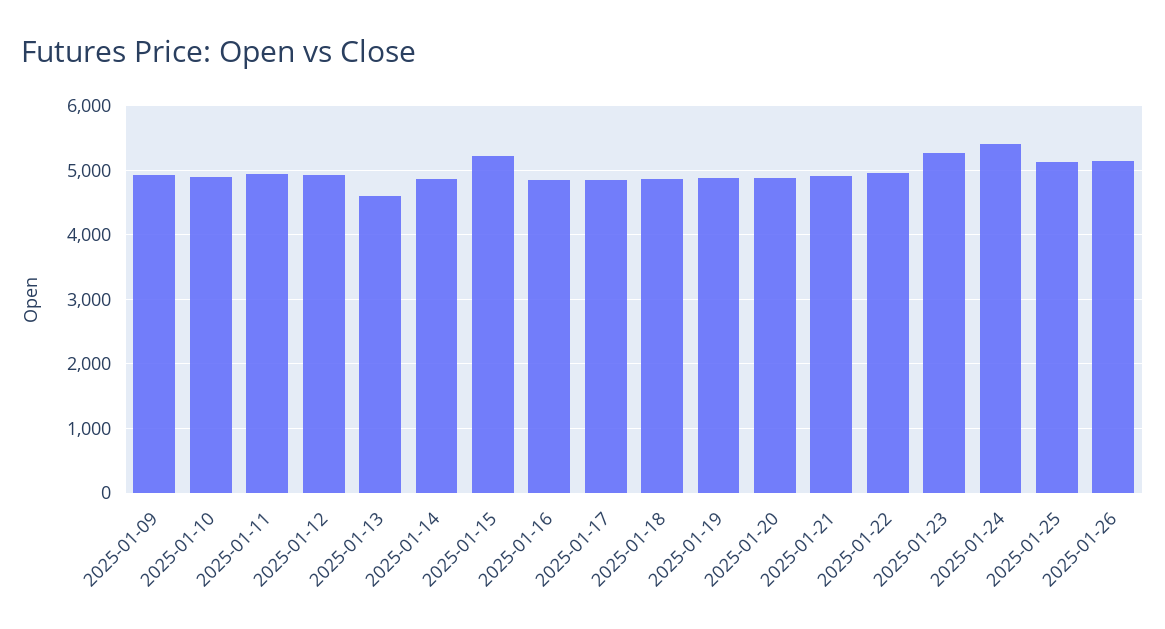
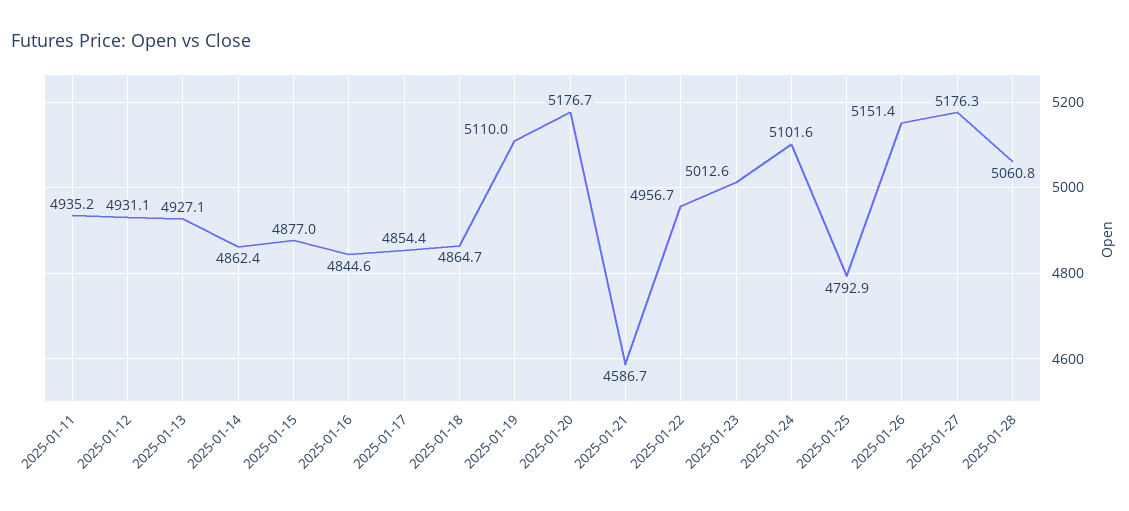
2025-01-09: 4900 -> none
2025-01-10: 4900 -> none
2025-01-13: 4600 -> 4927.1
2025-01-15: 5200 -> 4877
2025-01-19: 4900 -> 5110
2025-01-20: 4900 -> 5176.7
2025-01-21: 4900 -> 4586.7
2025-01-23: 5300 -> 5012.6
2025-01-24: 5400 -> 5101.6
2025-01-25: 5100 -> 4792.9
2025-01-27: none -> 5176.3
2025-01-28: none -> 5060.8

